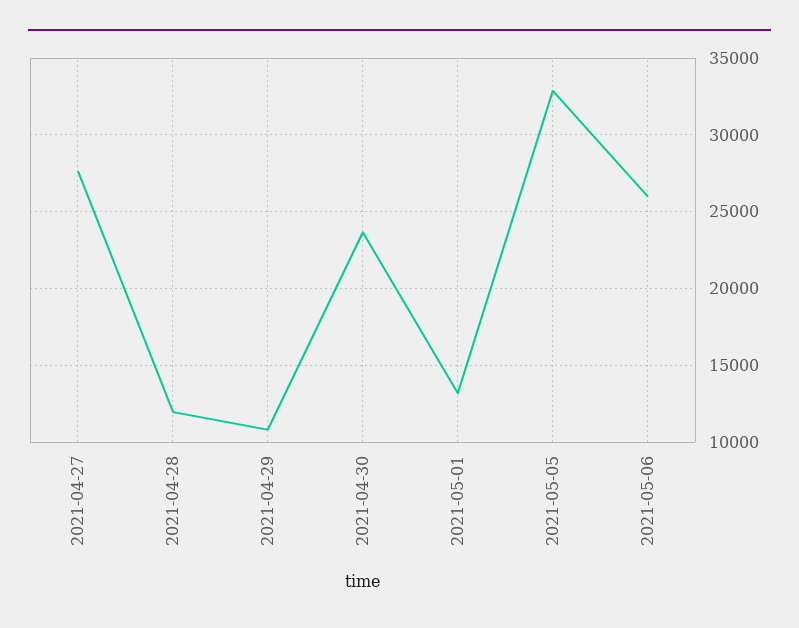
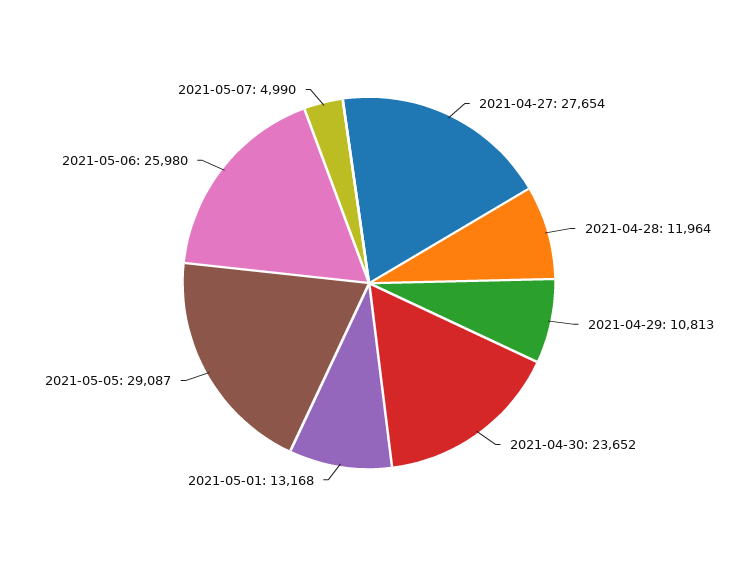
2021-05-05: 33000 -> 29087
2021-05-07: none -> 4990

